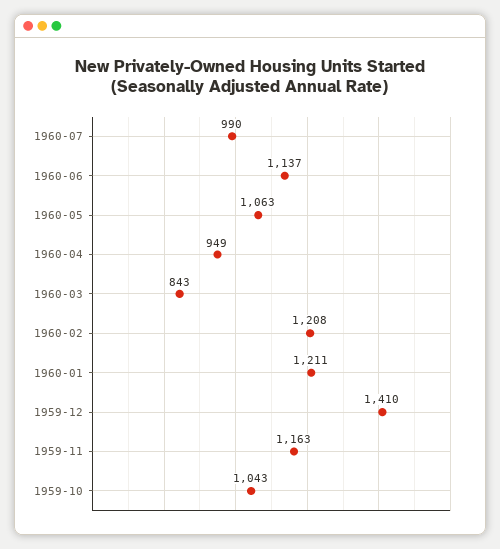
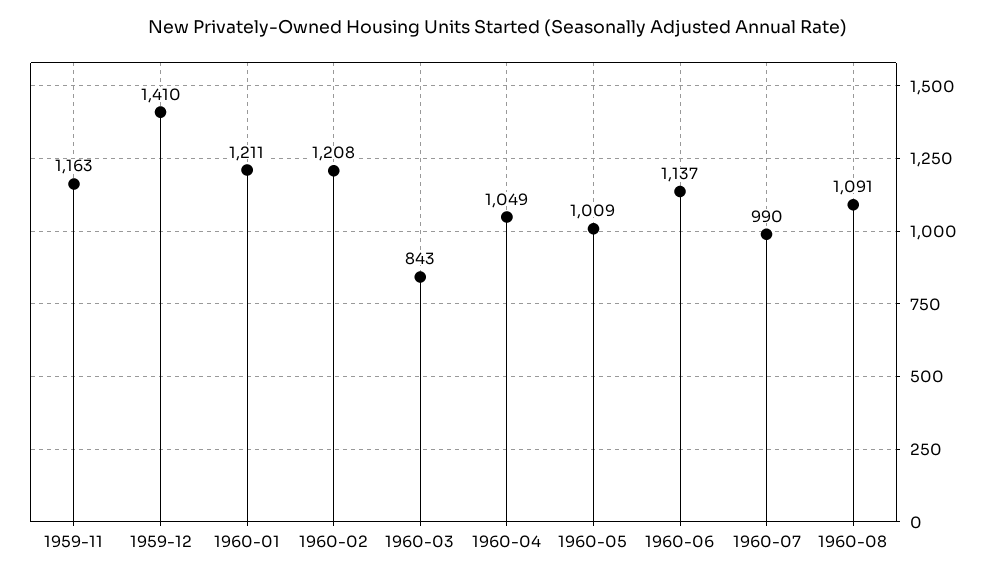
1960-05: 1063 -> 1009
1960-04: 949 -> 1049
1959-10: 1043 -> none
1960-08: none -> 1091

